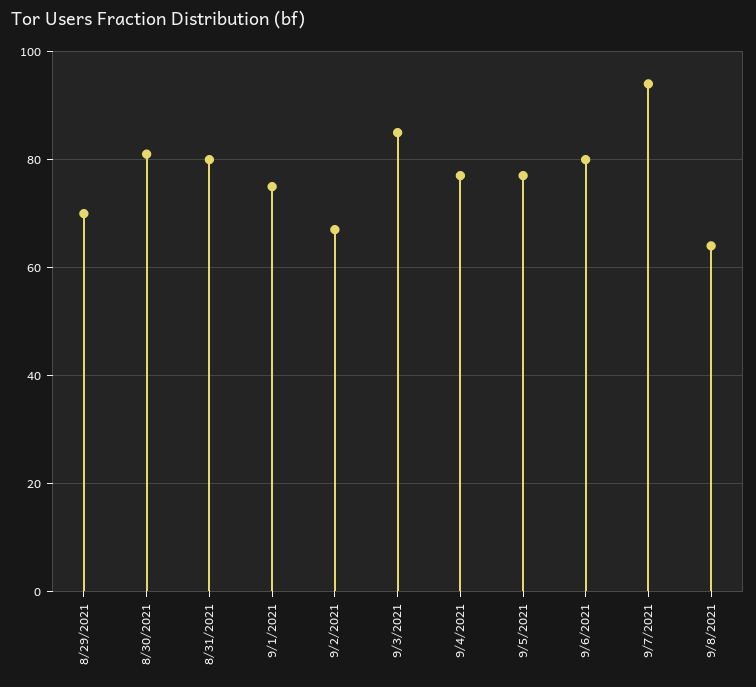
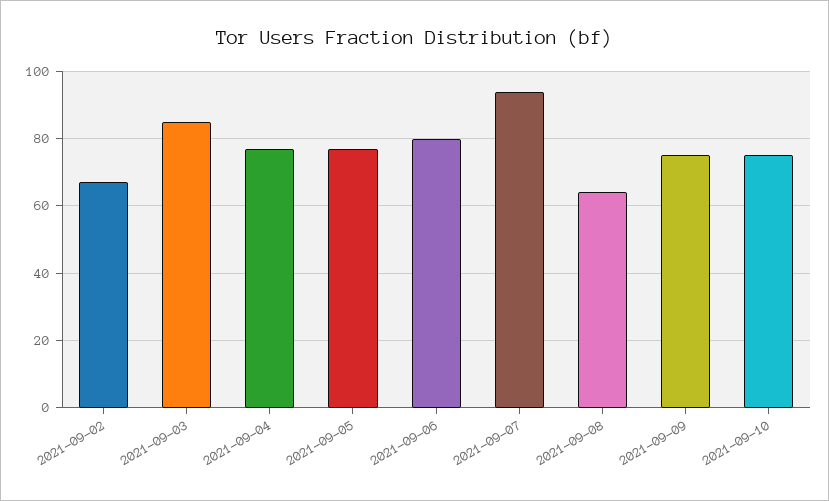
8/29/2021: 70 -> none
8/30/2021: 80 -> none
8/31/2021: 80 -> none
9/1/2021: 75 -> none
2021-09-09: none -> 75
2021-09-10: none -> 75

